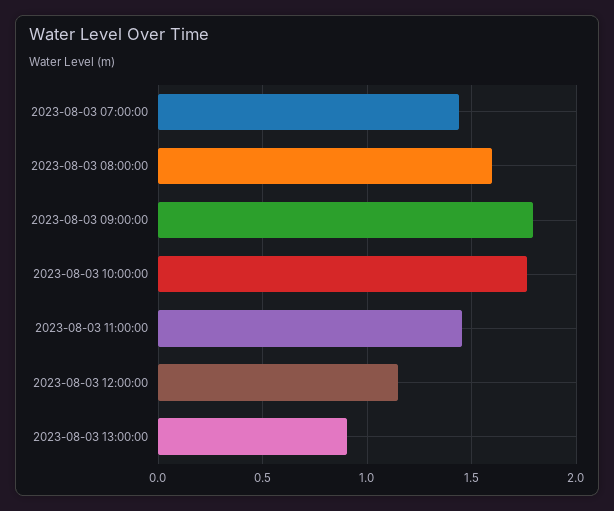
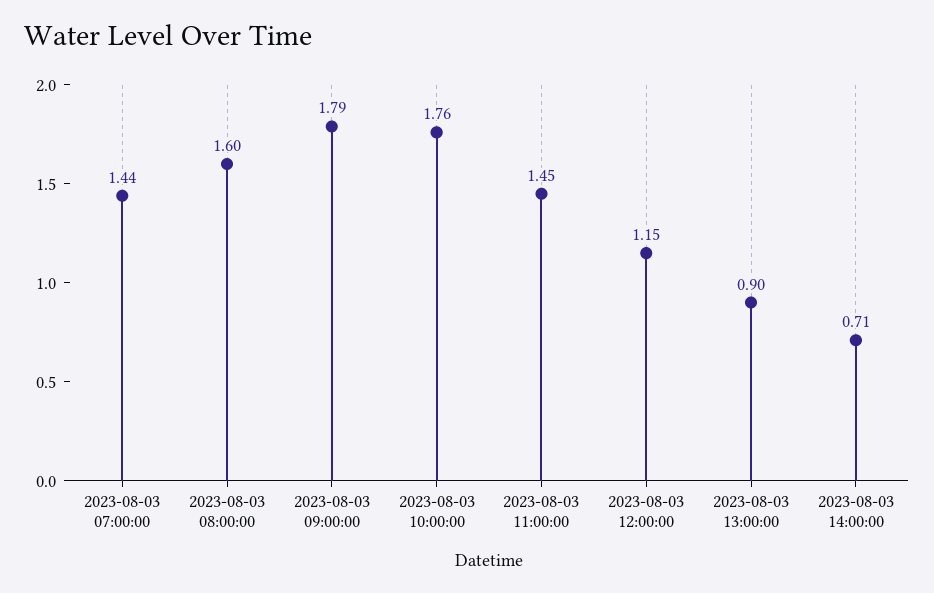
2023-08-03 14:00:00: none -> 0.71

